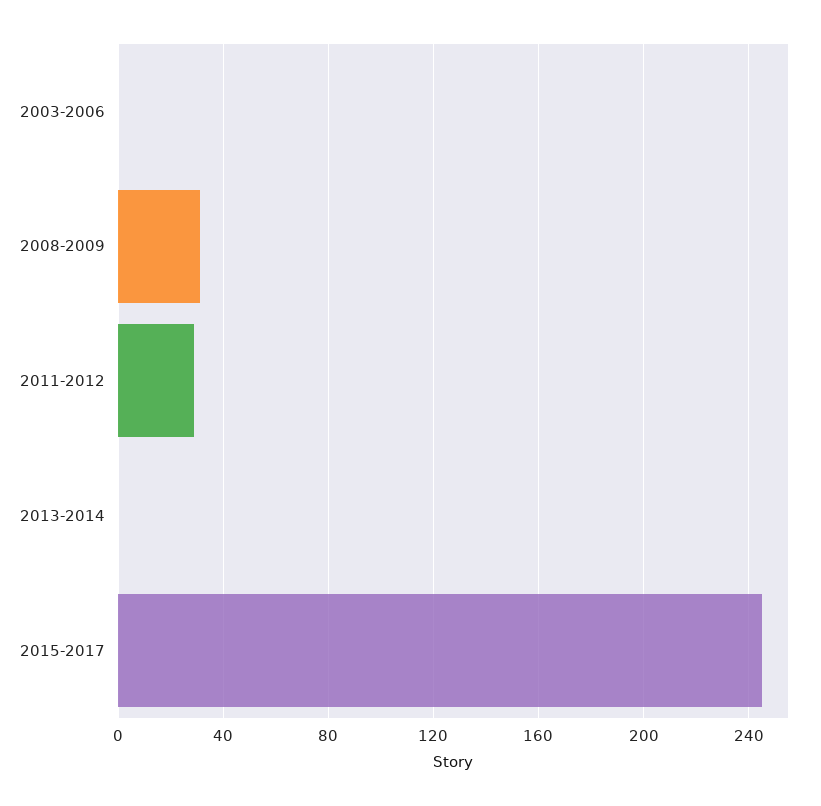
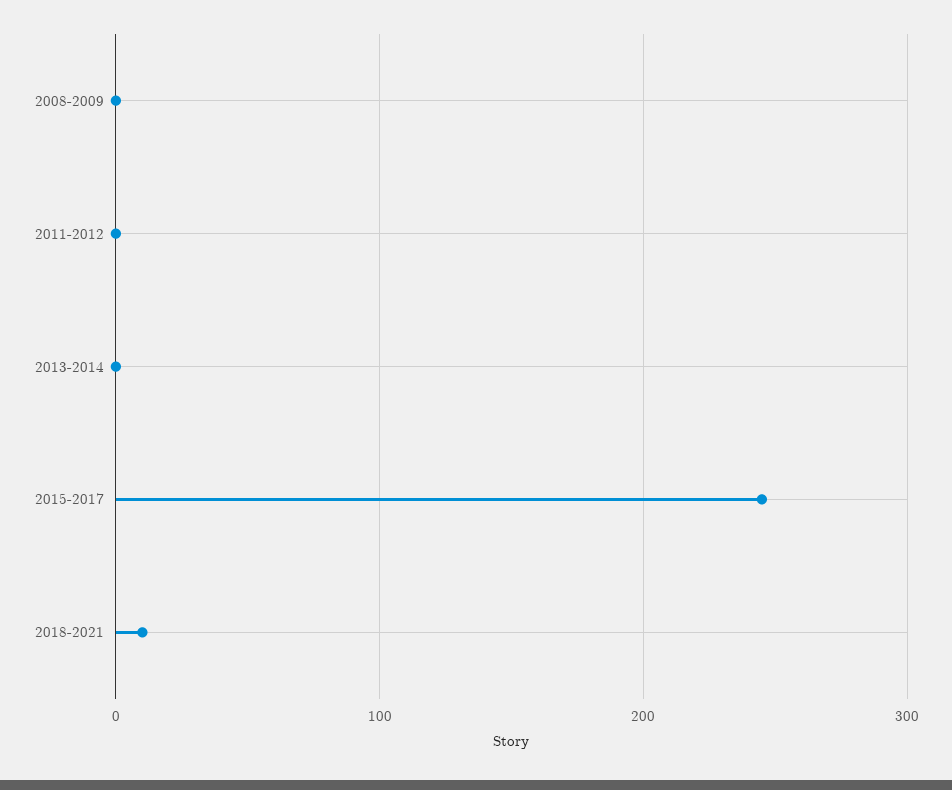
2003-2006: 0 -> none
2008-2009: 30 -> 0
2011-2012: 30 -> 0
2018-2021: none -> 10

